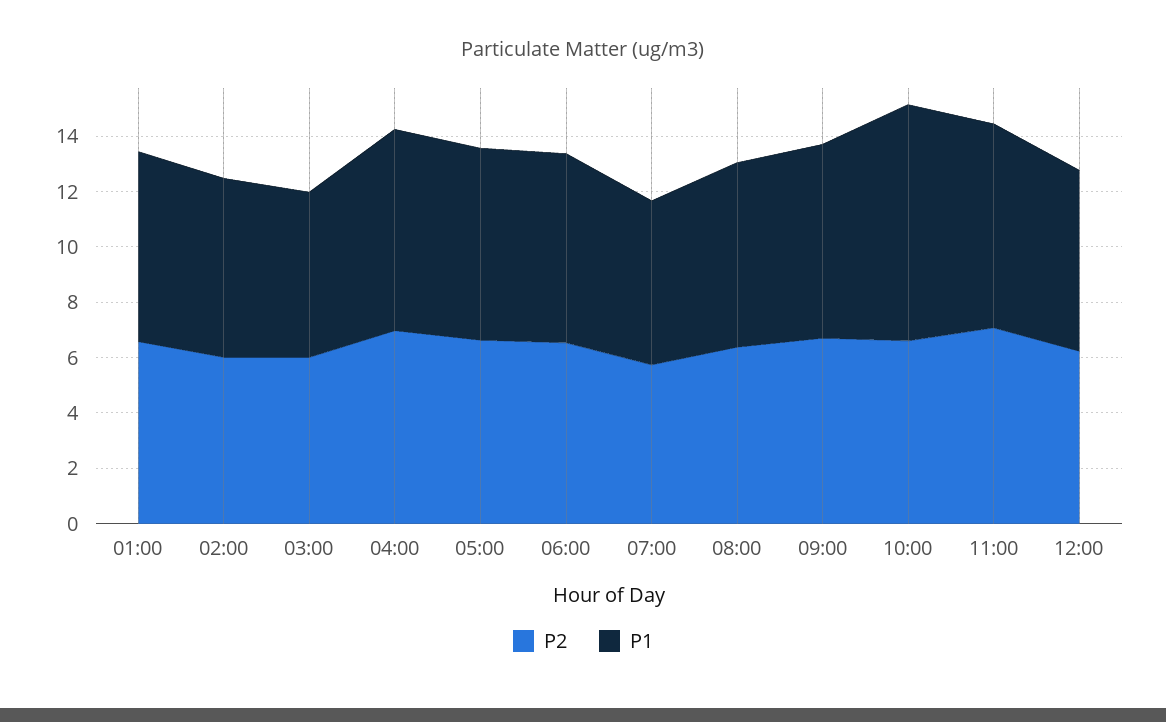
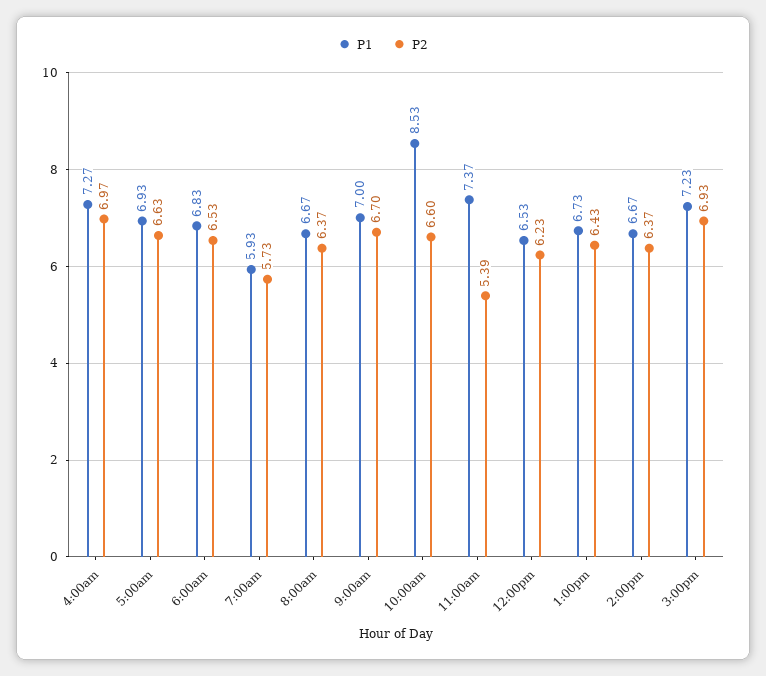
P2, 01:00: 6.5 -> none
P1, 01:00: 7 -> none
P2, 02:00: 6 -> none
P1, 02:00: 6.5 -> none
P2, 03:00: 6 -> none
P1, 03:00: 6 -> none
P2, 11:00: 7 -> 5.39
P1, 1:00pm: none -> 6.73
P2, 1:00pm: none -> 6.43
P1, 2:00pm: none -> 6.67
P2, 2:00pm: none -> 6.37
P1, 3:00pm: none -> 7.23
P2, 3:00pm: none -> 6.93

